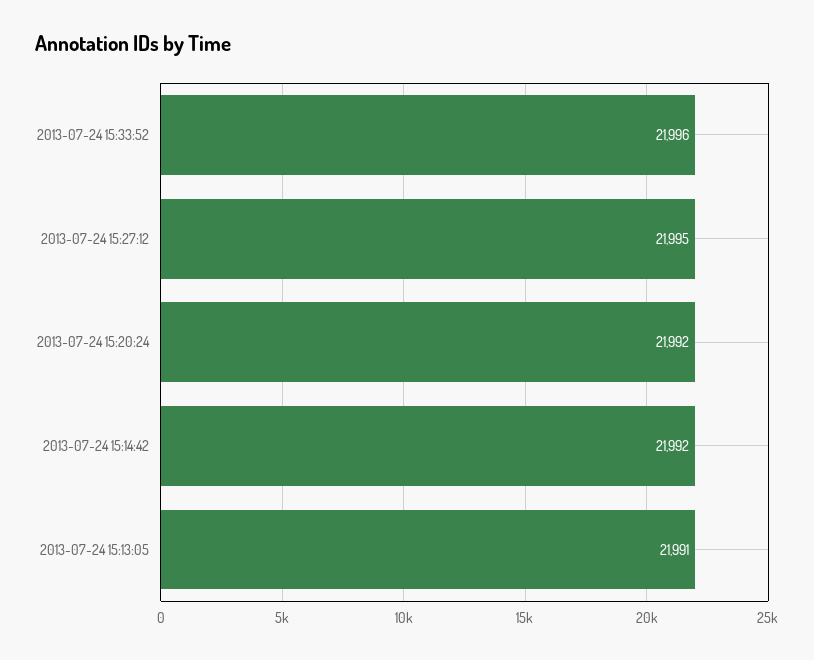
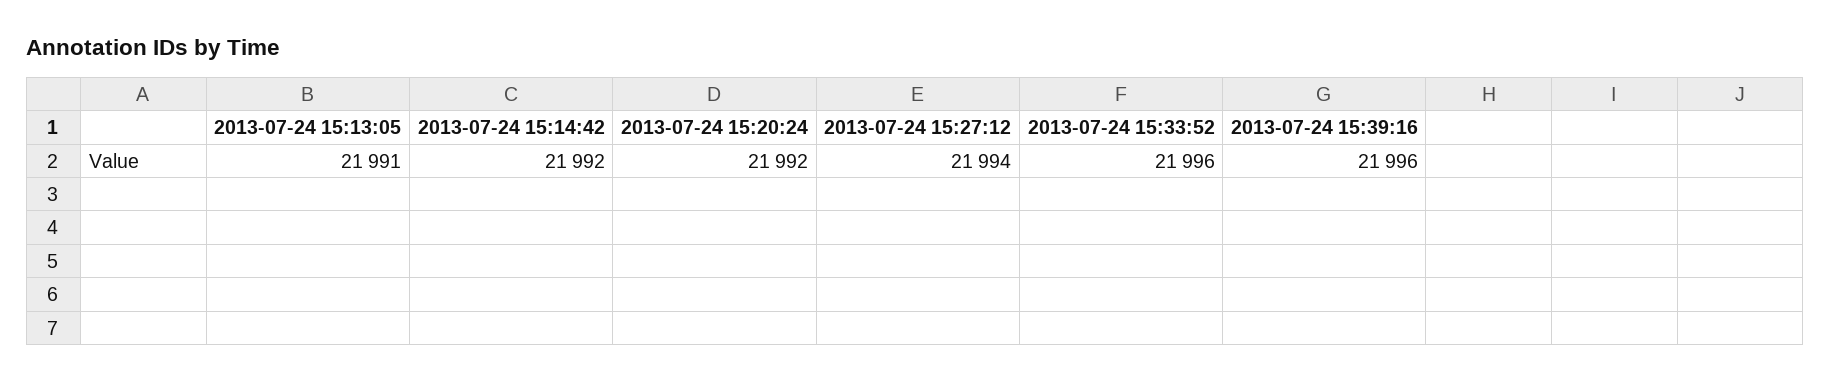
2013-07-24 15:27:12: 21995 -> 21994
2013-07-24 15:39:16: none -> 21996

